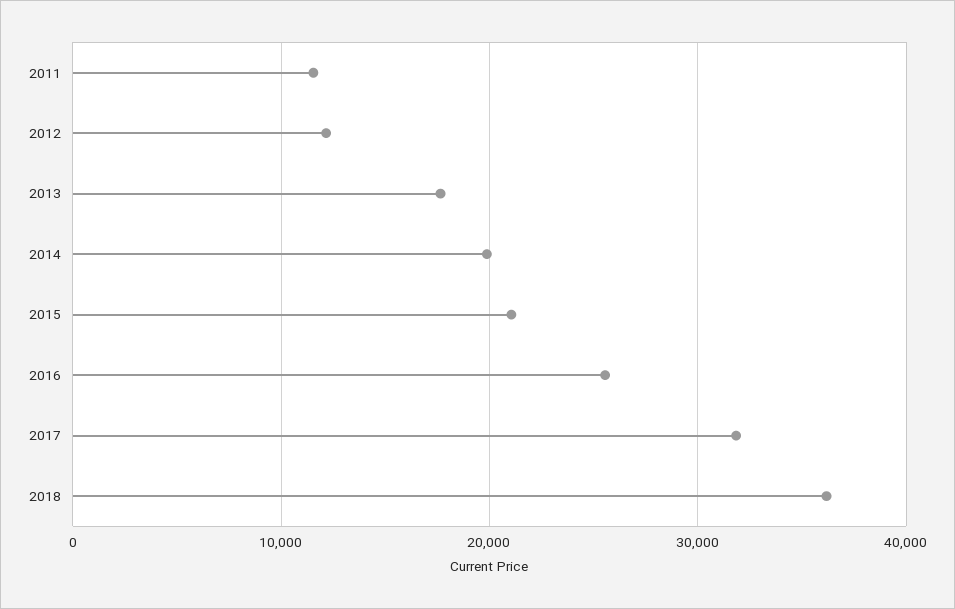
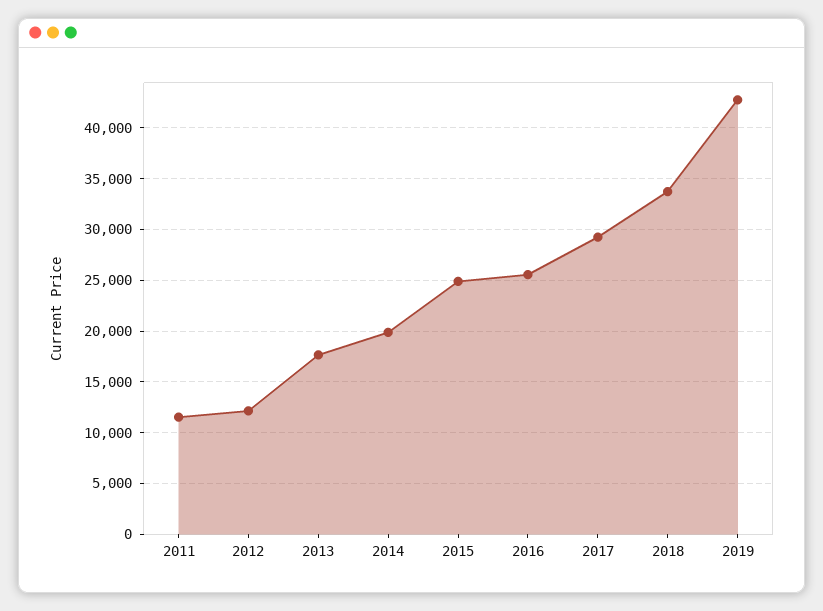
2015: 21000 -> 25000
2017: 32000 -> 29000
2018: 36000 -> 34000
2019: none -> 43000

